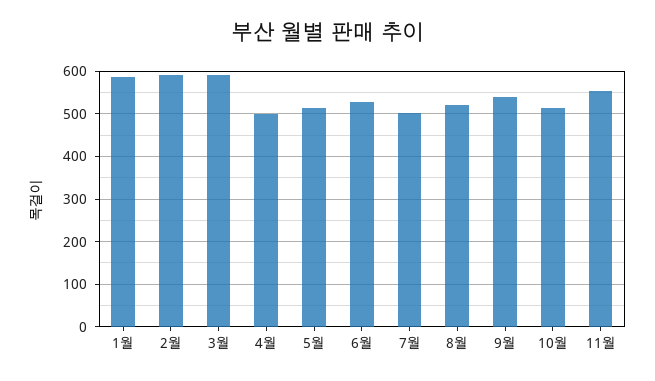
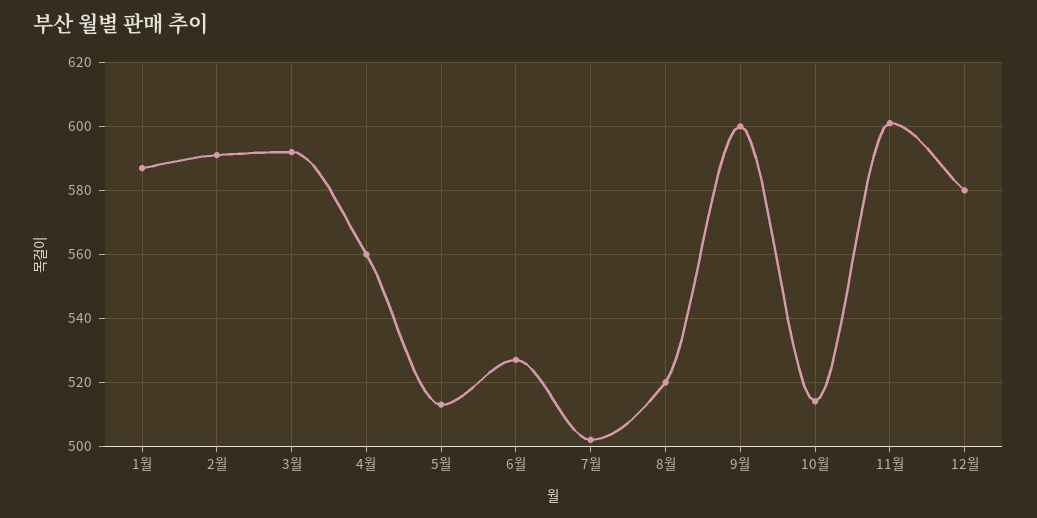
4월: 500 -> 560
9월: 540 -> 600
11월: 560 -> 600
12월: none -> 580

